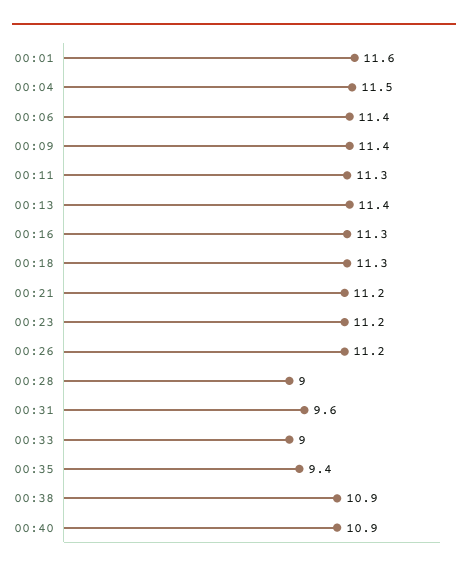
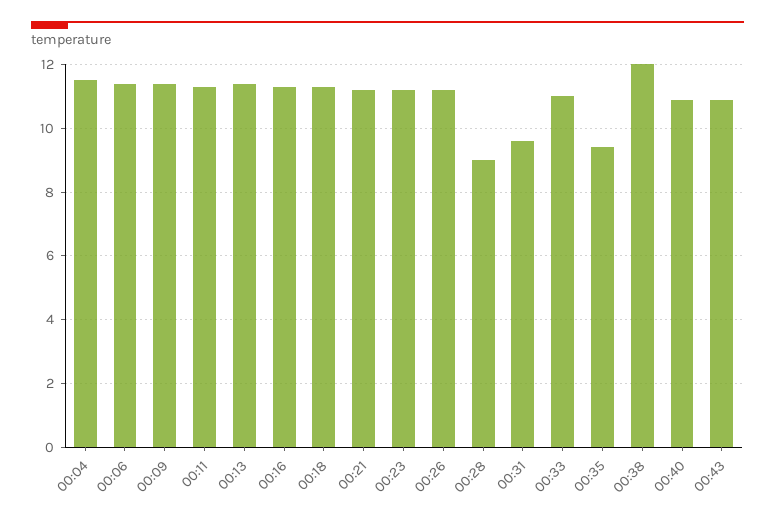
00:01: 11.6 -> none
00:33: 9 -> 11
00:38: 10.9 -> 12
00:43: none -> 11

